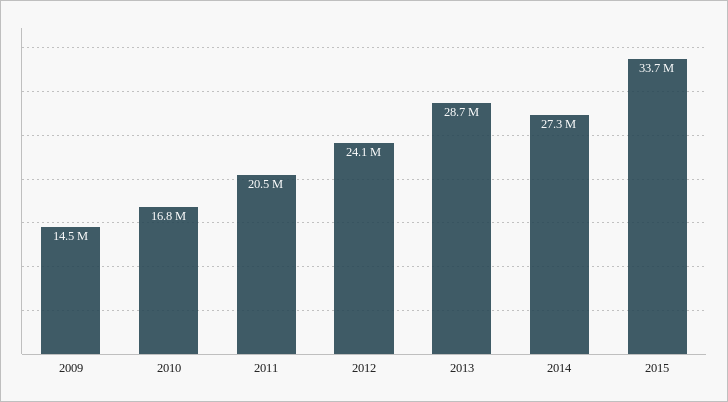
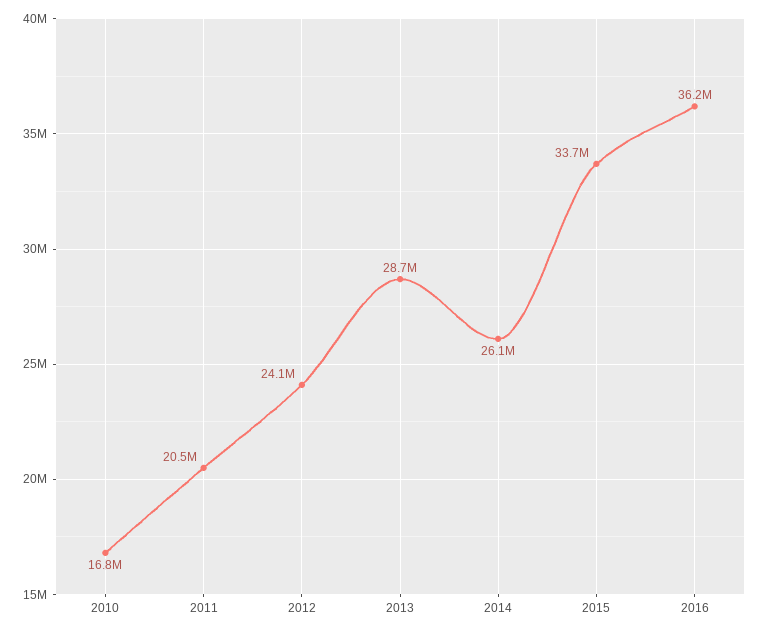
2009: 14500000 -> none
2014: 27300000 -> 26100000
2016: none -> 36200000

